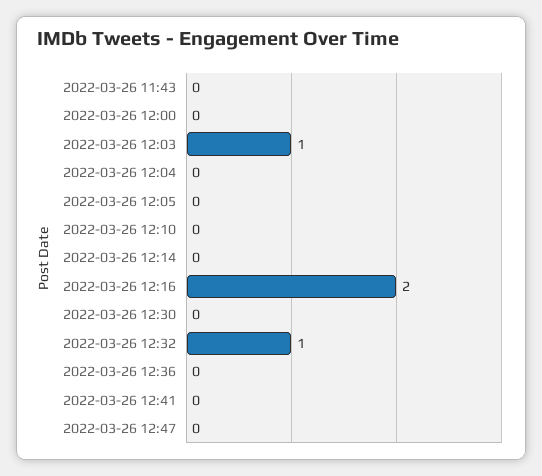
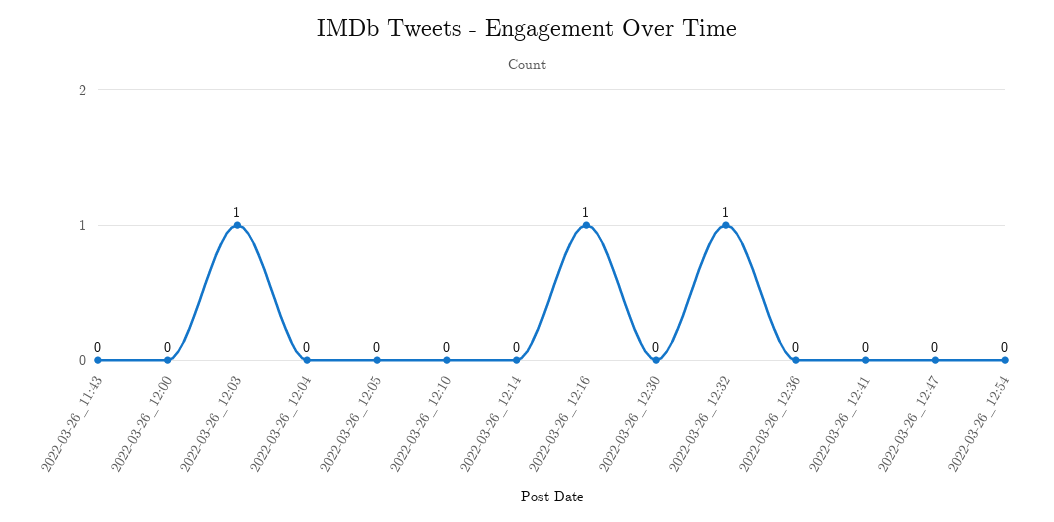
2022-03-26 12:16: 2 -> 1
2022-03-26_12:54: none -> 0

